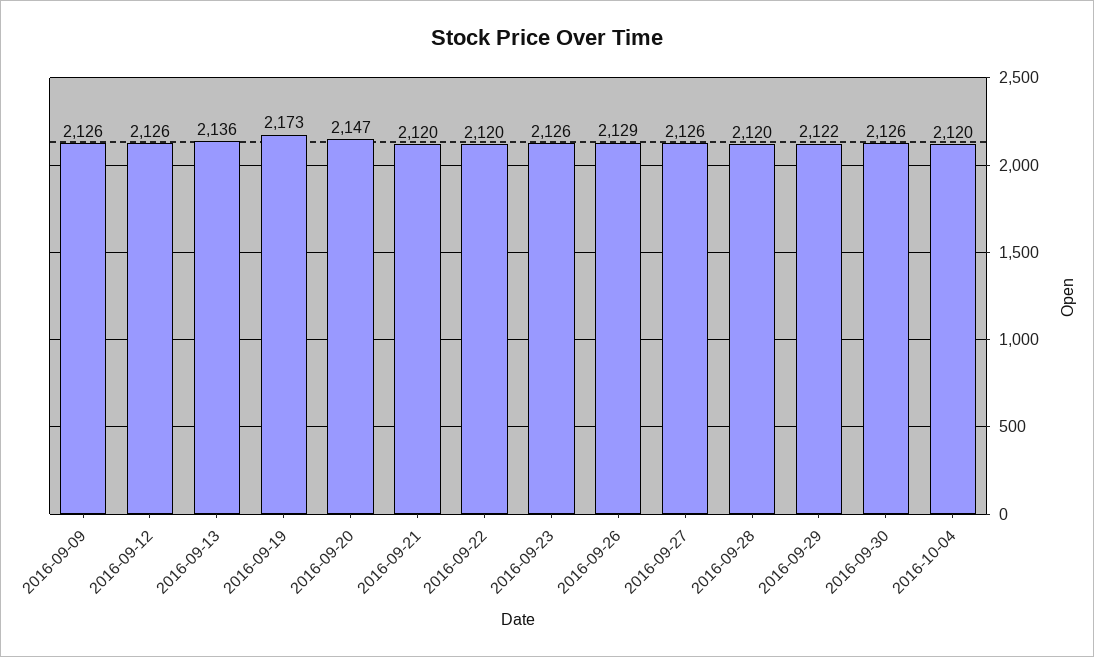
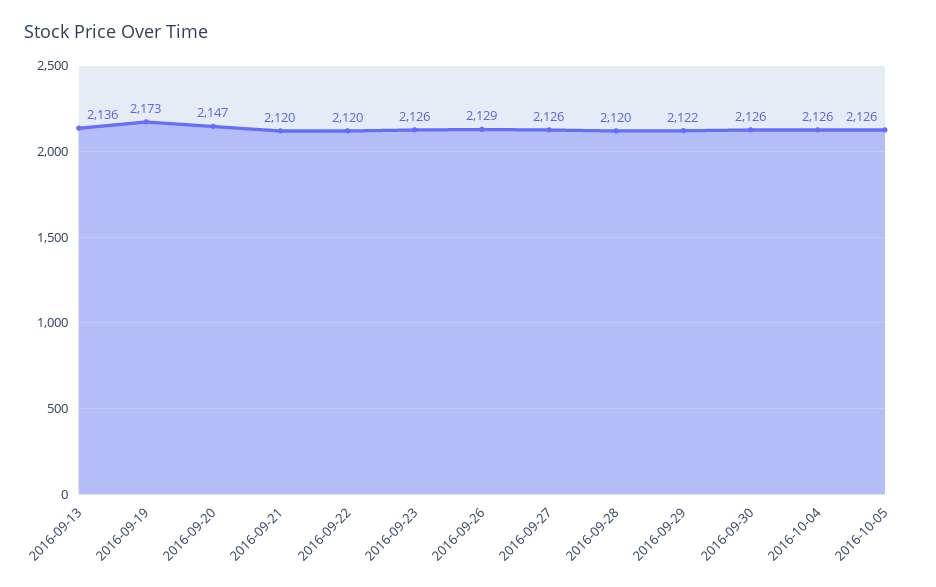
2016-09-09: 2126 -> none
2016-09-12: 2126 -> none
2016-10-04: 2120 -> 2126
2016-10-05: none -> 2126

